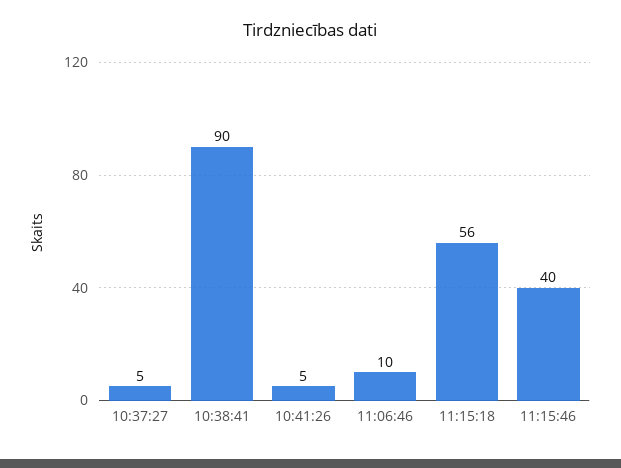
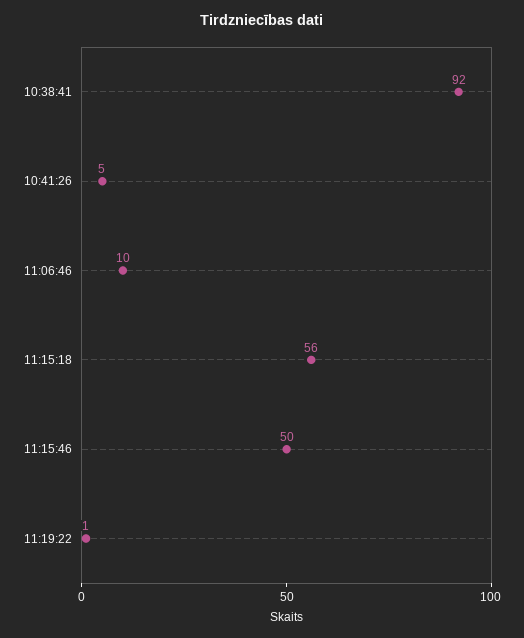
10:37:27: 5 -> none
10:38:41: 90 -> 92
11:15:46: 40 -> 50
11:19:22: none -> 1

